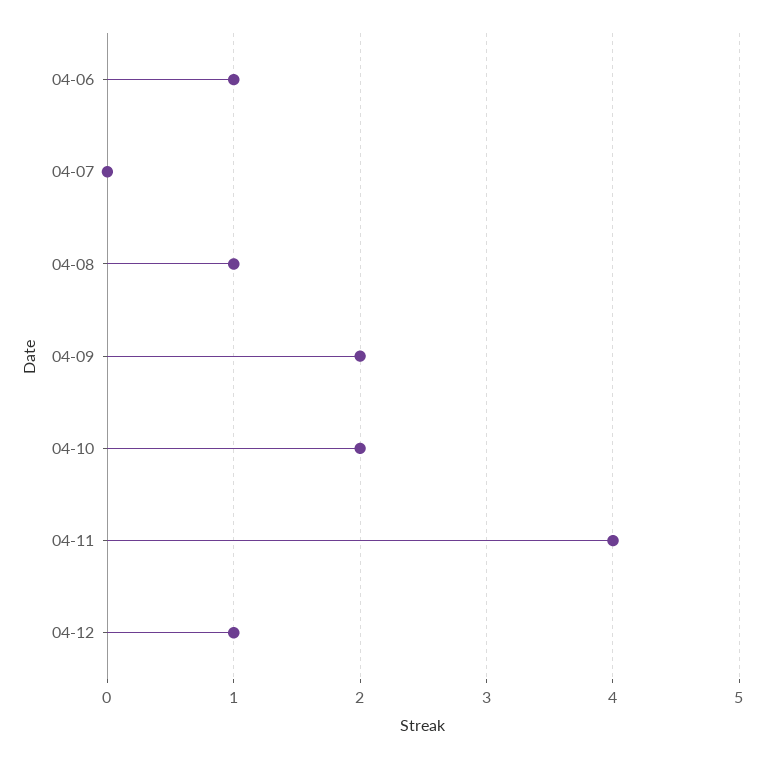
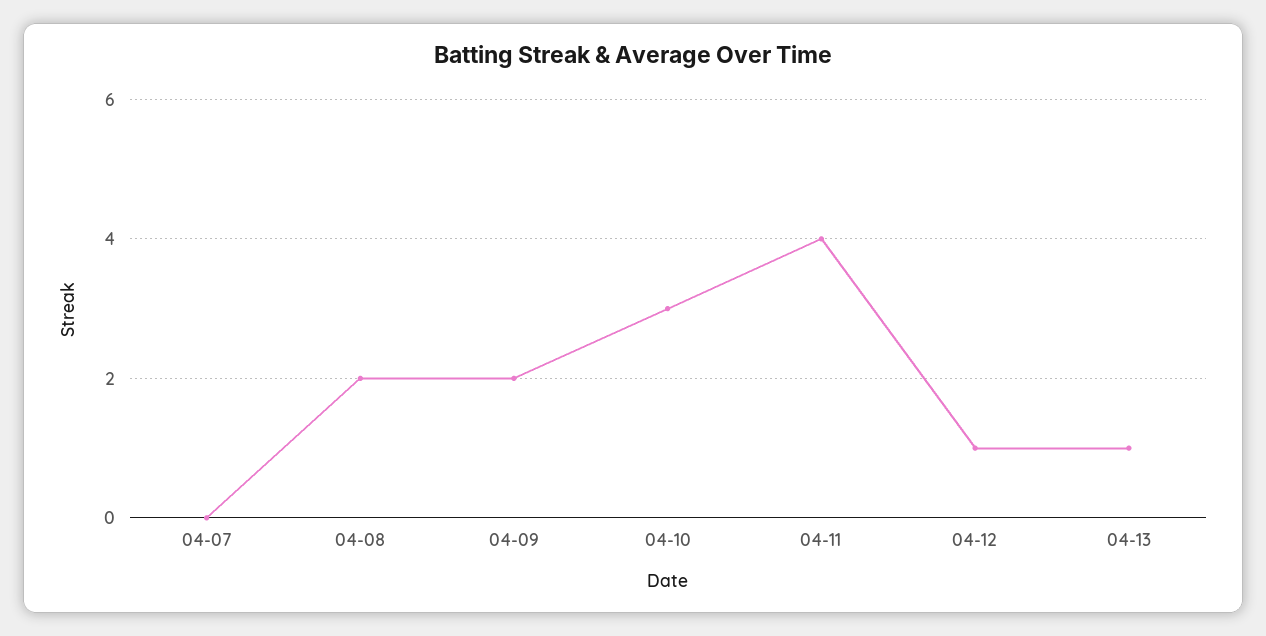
04-06: 1 -> none
04-08: 1 -> 2
04-10: 2 -> 3
04-13: none -> 1

